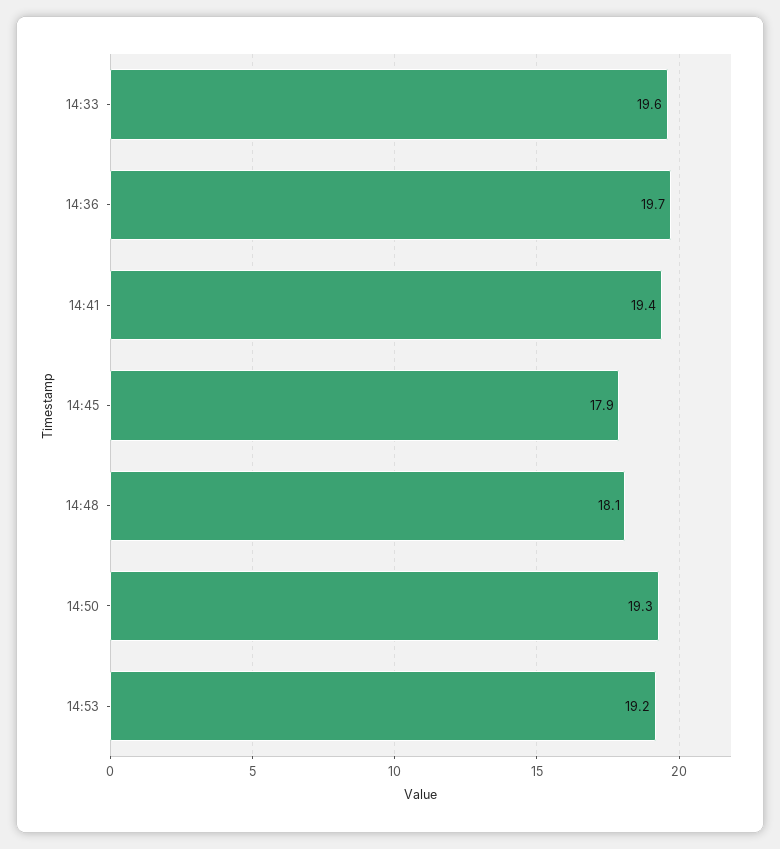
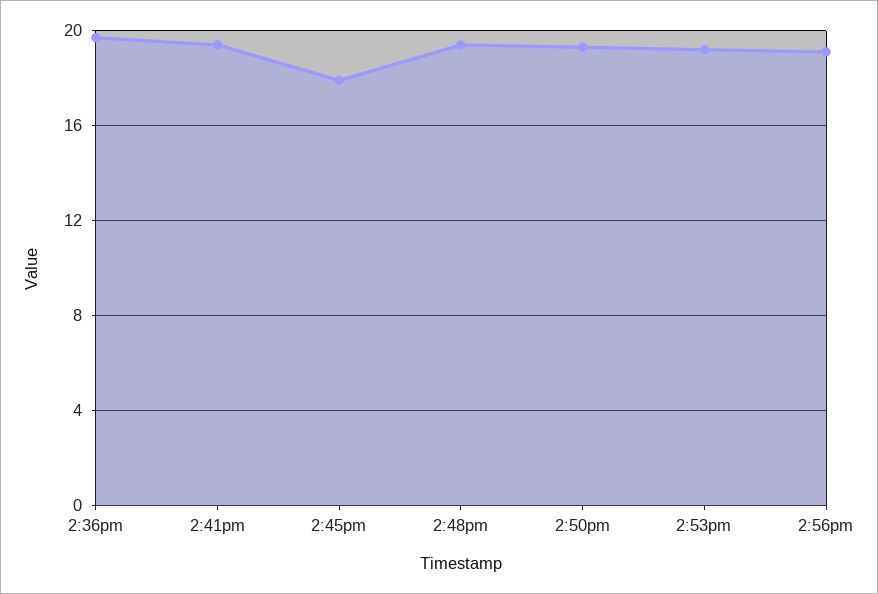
14:33: 19.6 -> none
14:48: 18.1 -> 19.5
2:56pm: none -> 19

